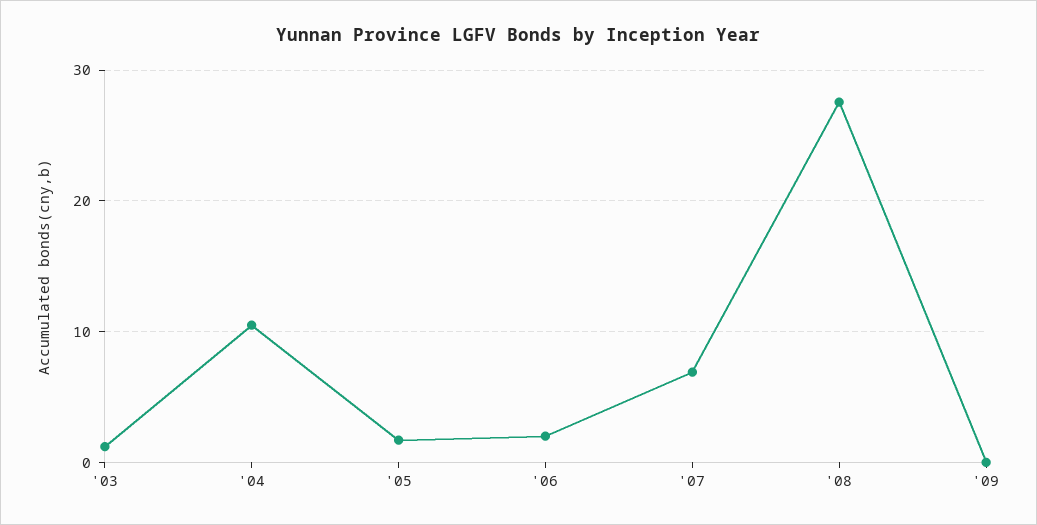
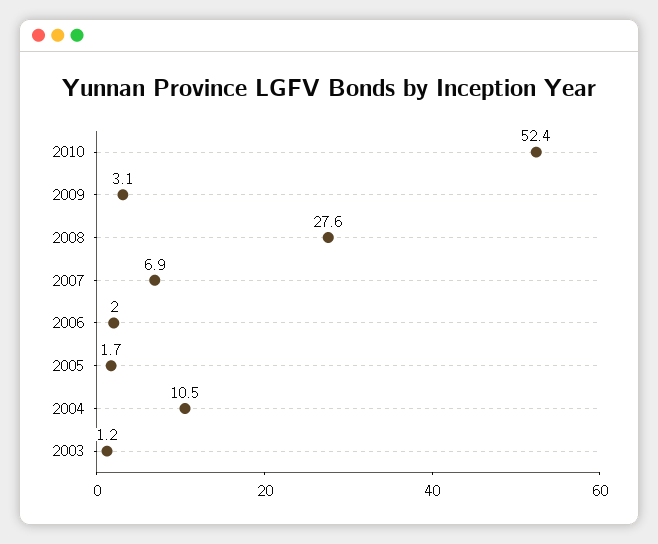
'09: 0 -> 3.1
2010: none -> 52.4

